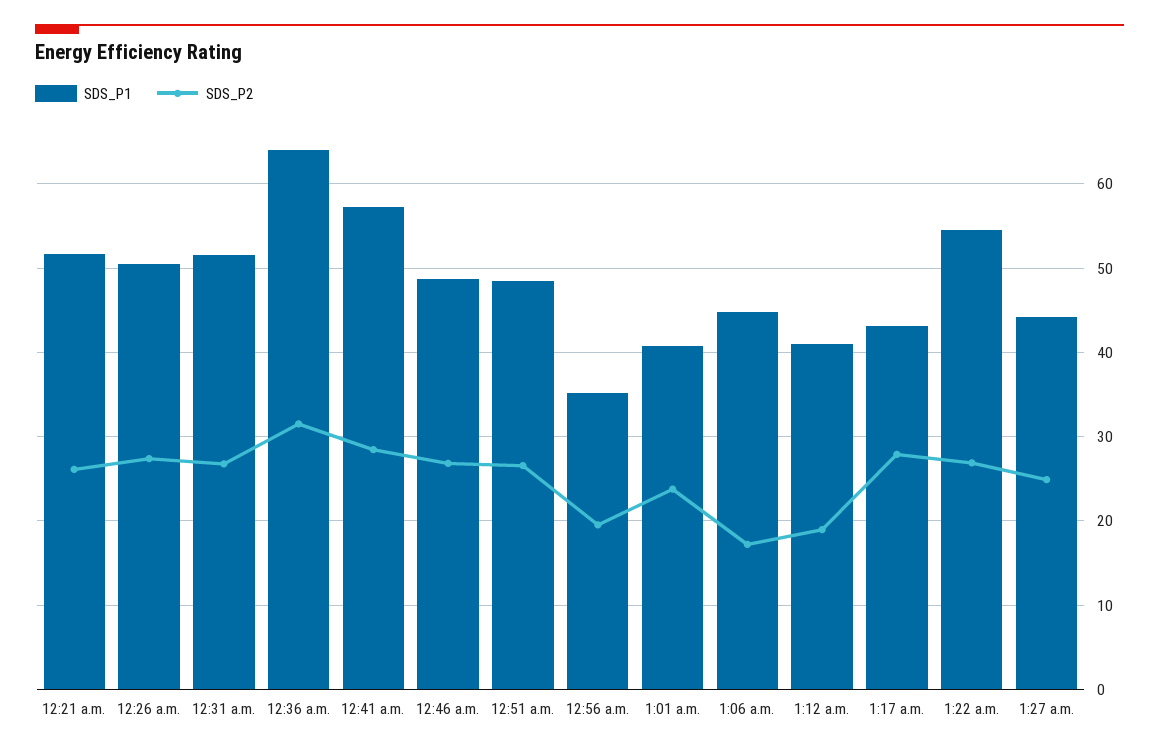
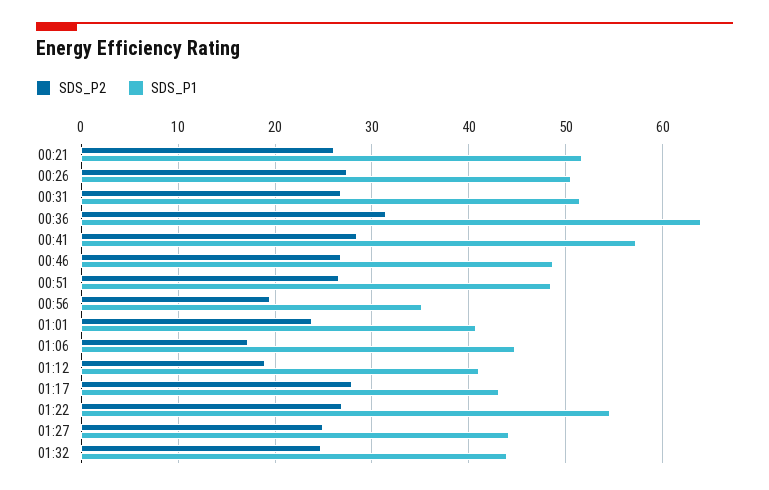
SDS_P2, 01:32: none -> 25
SDS_P1, 01:32: none -> 44

